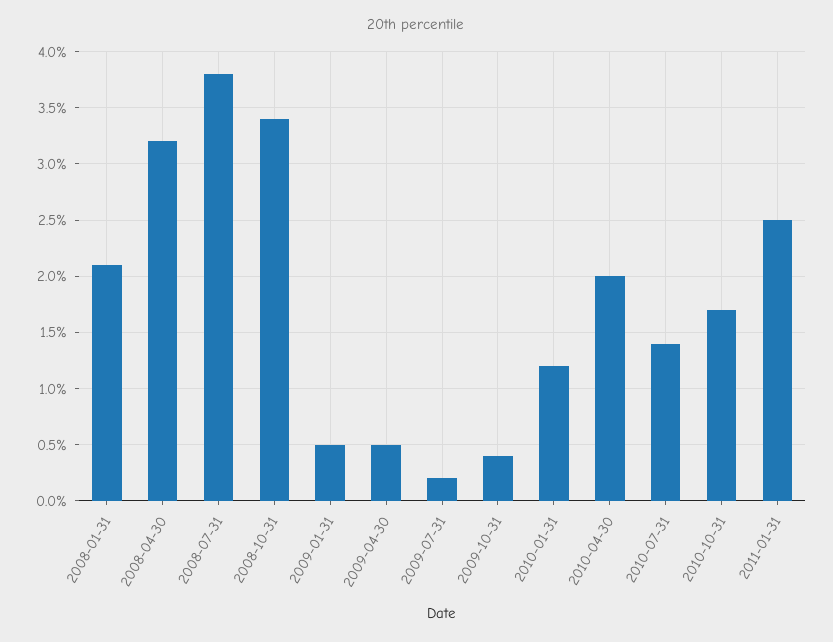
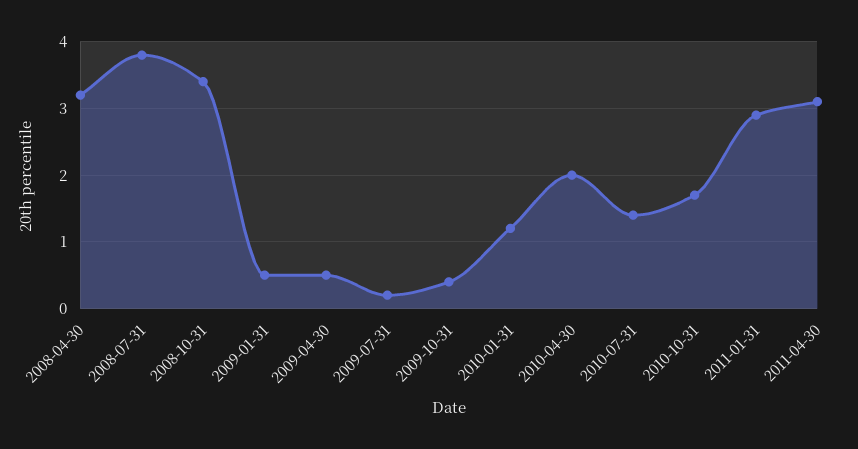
2008-01-31: 2.1 -> none
2011-01-31: 2.5 -> 2.9
2011-04-30: none -> 3.1

